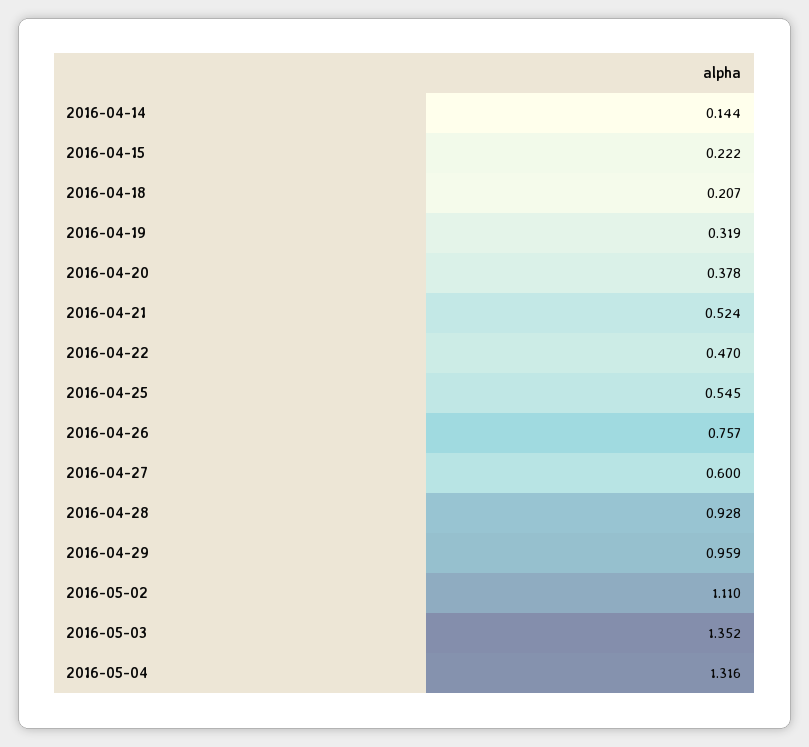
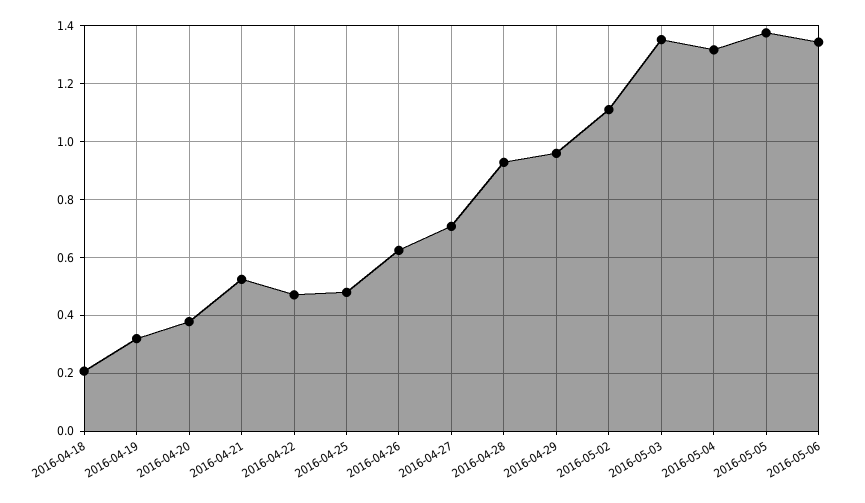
2016-04-14: 0.144 -> none
2016-04-15: 0.222 -> none
2016-04-25: 0.545 -> 0.475
2016-04-26: 0.757 -> 0.625
2016-04-27: 0.6 -> 0.7
2016-05-05: none -> 1.375
2016-05-06: none -> 1.35

